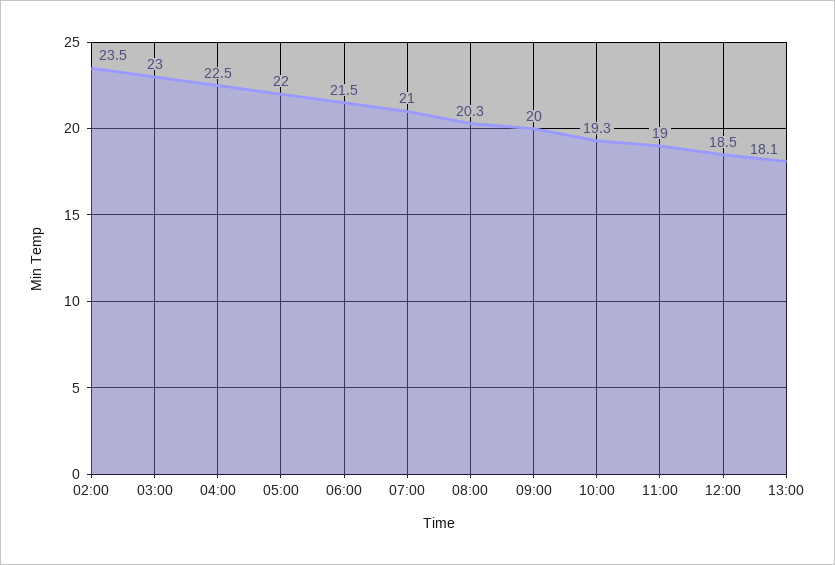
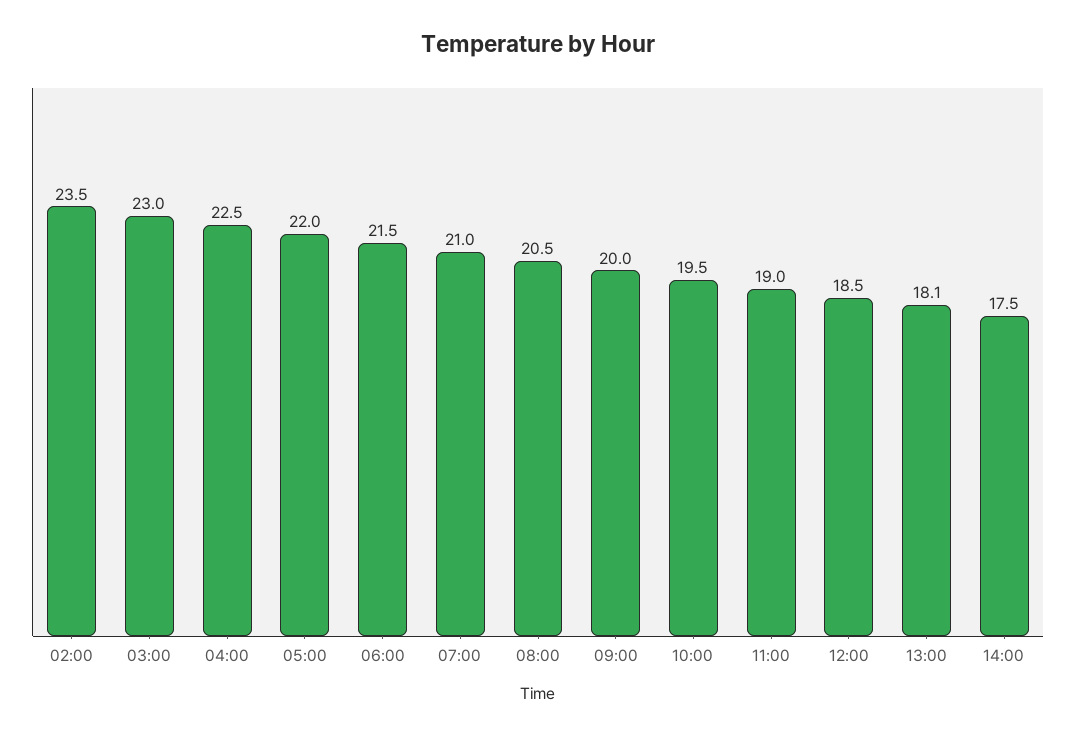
08:00: 20.3 -> 20.5
10:00: 19.3 -> 19.5
14:00: none -> 17.5

